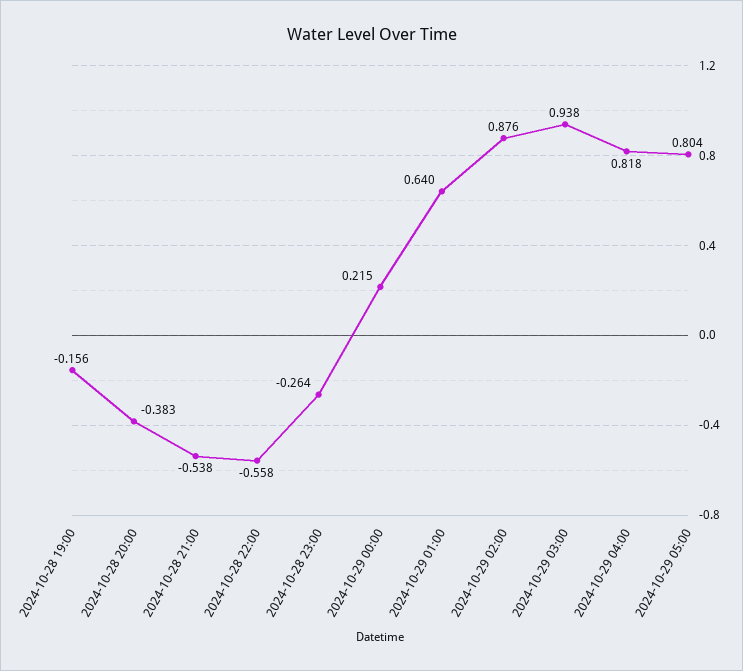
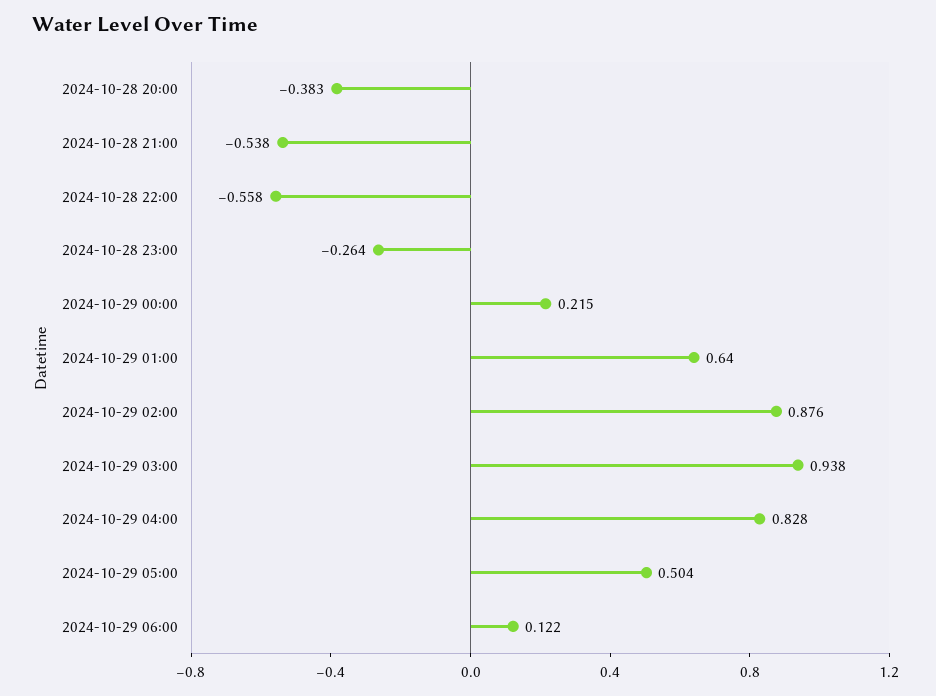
2024-10-28 19:00: -0.156 -> none
2024-10-29 04:00: 0.818 -> 0.828
2024-10-29 05:00: 0.804 -> 0.504
2024-10-29 06:00: none -> 0.122

